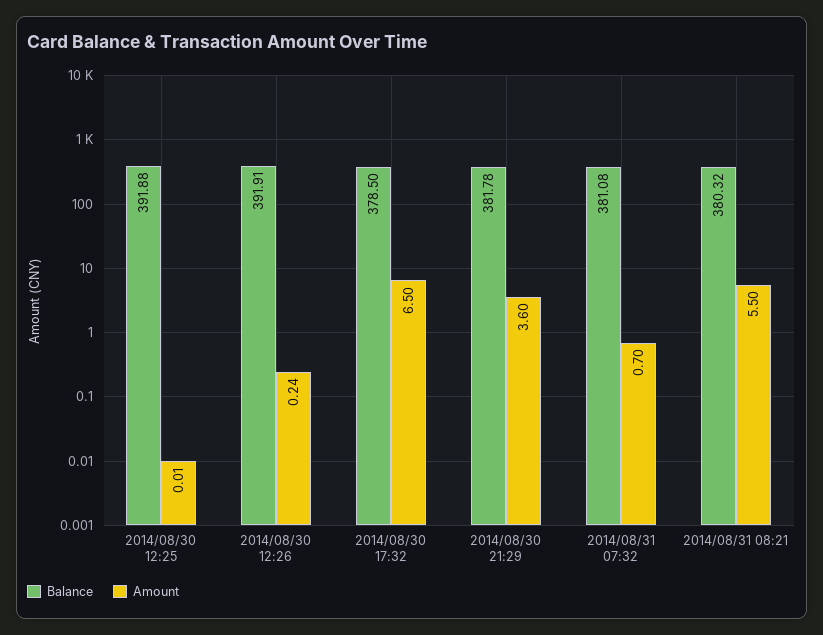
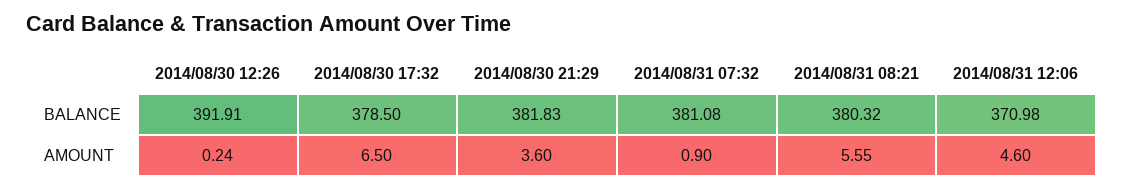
Balance, 2014/08/30 12:25: 391.88 -> none
Amount, 2014/08/30 12:25: 0.01 -> none
Balance, 2014/08/30 21:29: 381.78 -> 381.83
Amount, 2014/08/31 07:32: 0.7 -> 0.9
Amount, 2014/08/31 08:21: 5.5 -> 5.55
Balance, 2014/08/31 12:06: none -> 370.98
Amount, 2014/08/31 12:06: none -> 4.6

